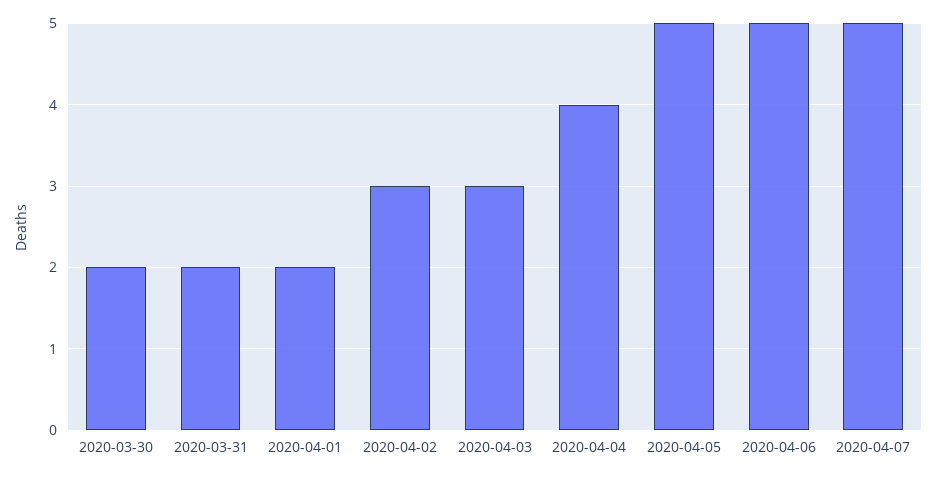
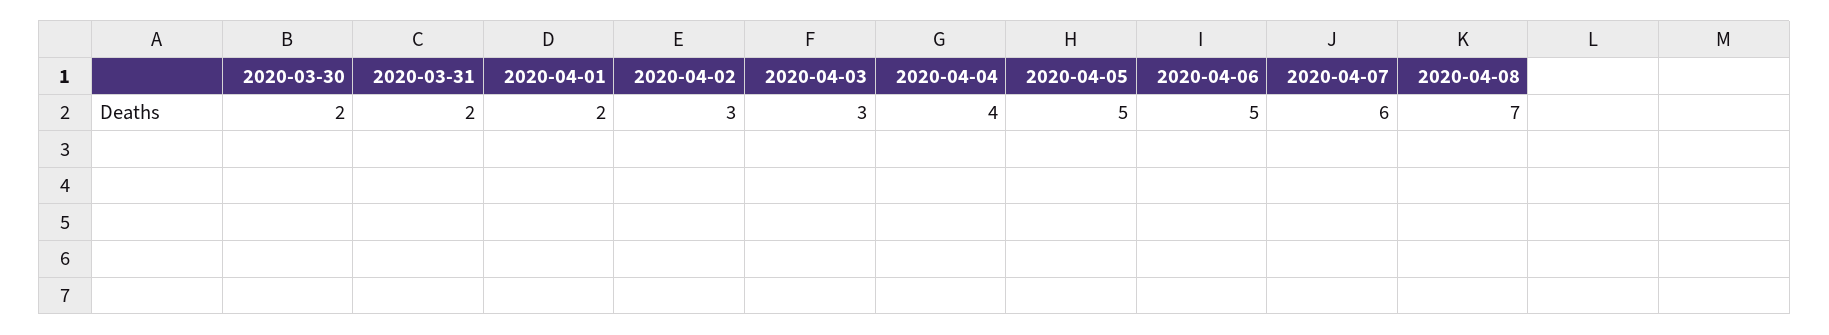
2020-04-07: 5 -> 6
2020-04-08: none -> 7

